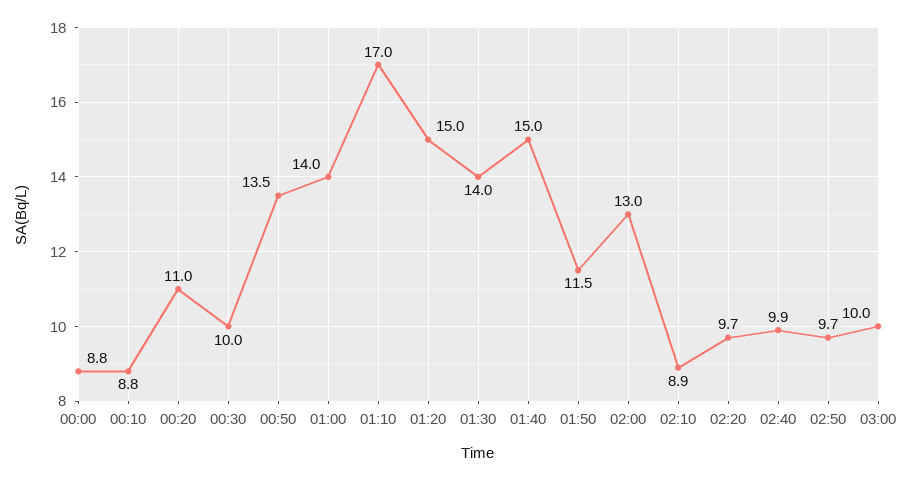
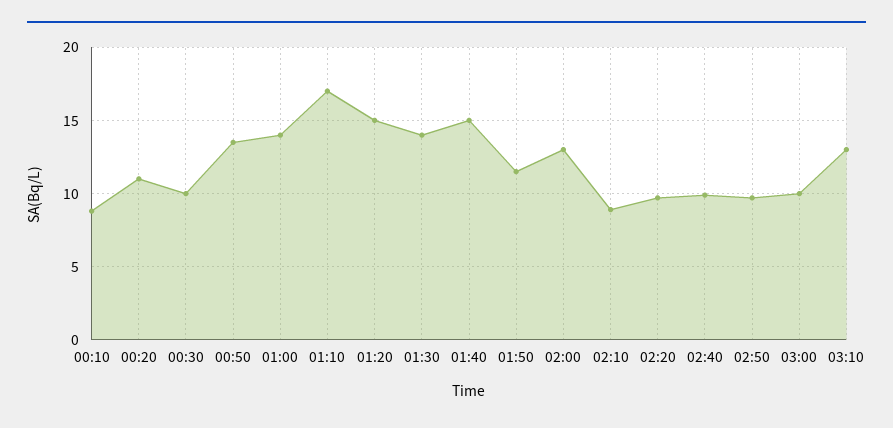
00:00: 8.8 -> none
03:10: none -> 13

